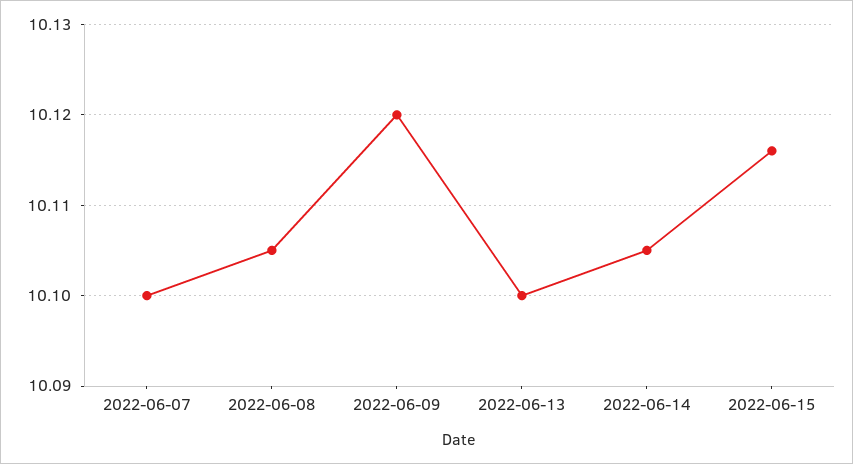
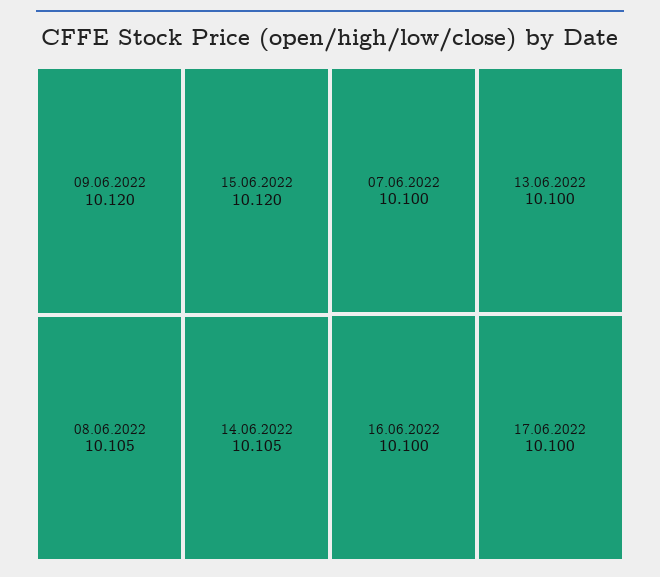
2022-06-15: 10.116 -> 10.12
16.06.2022: none -> 10.1
17.06.2022: none -> 10.1

